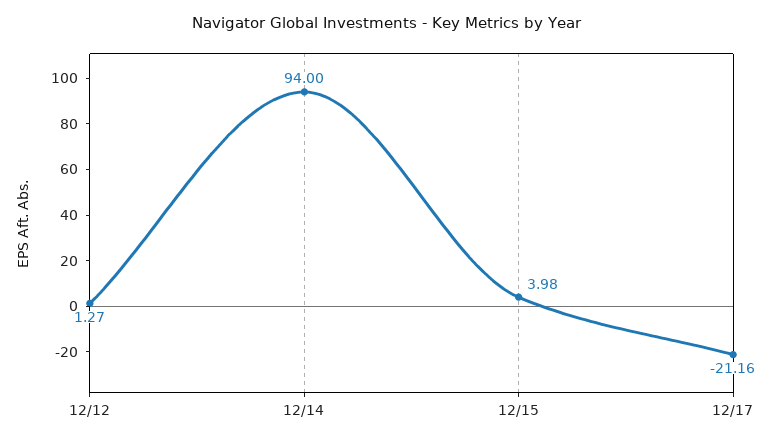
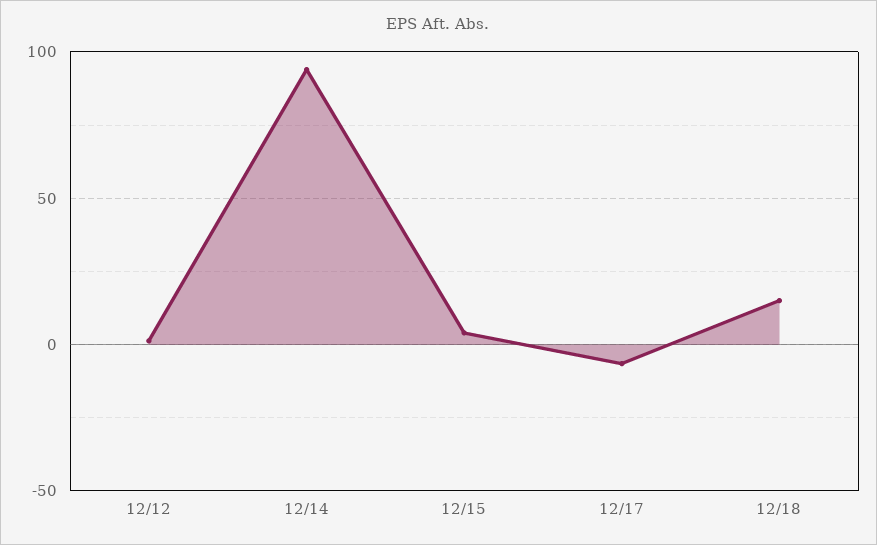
12/17: -21.16 -> -5
12/18: none -> 15

